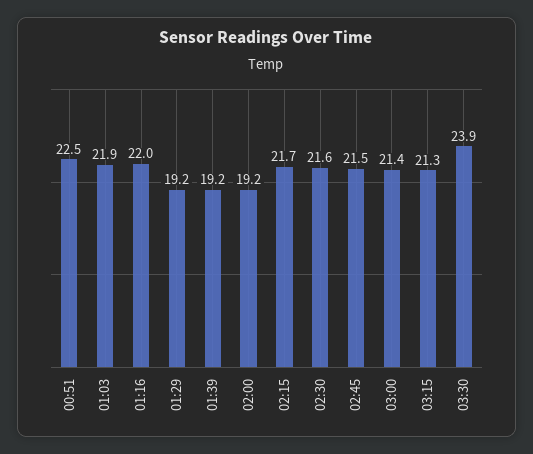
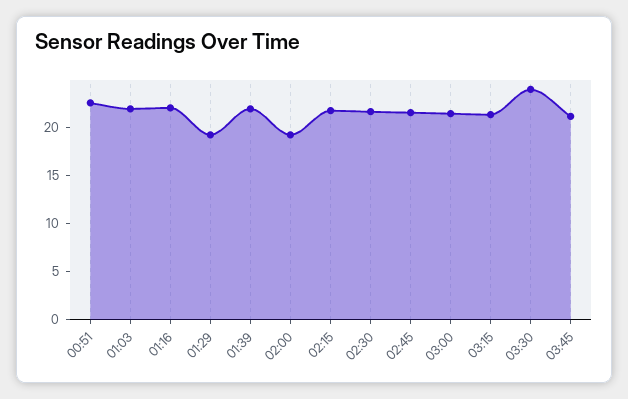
01:39: 19.2 -> 22
03:45: none -> 21

